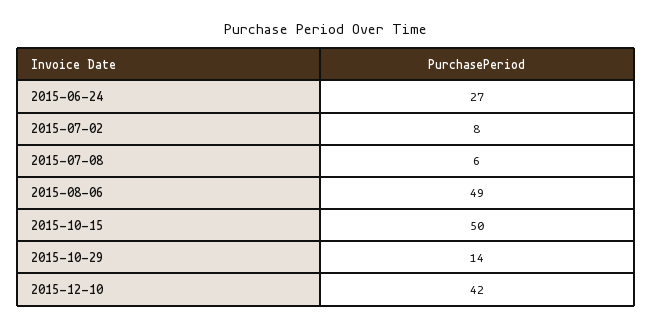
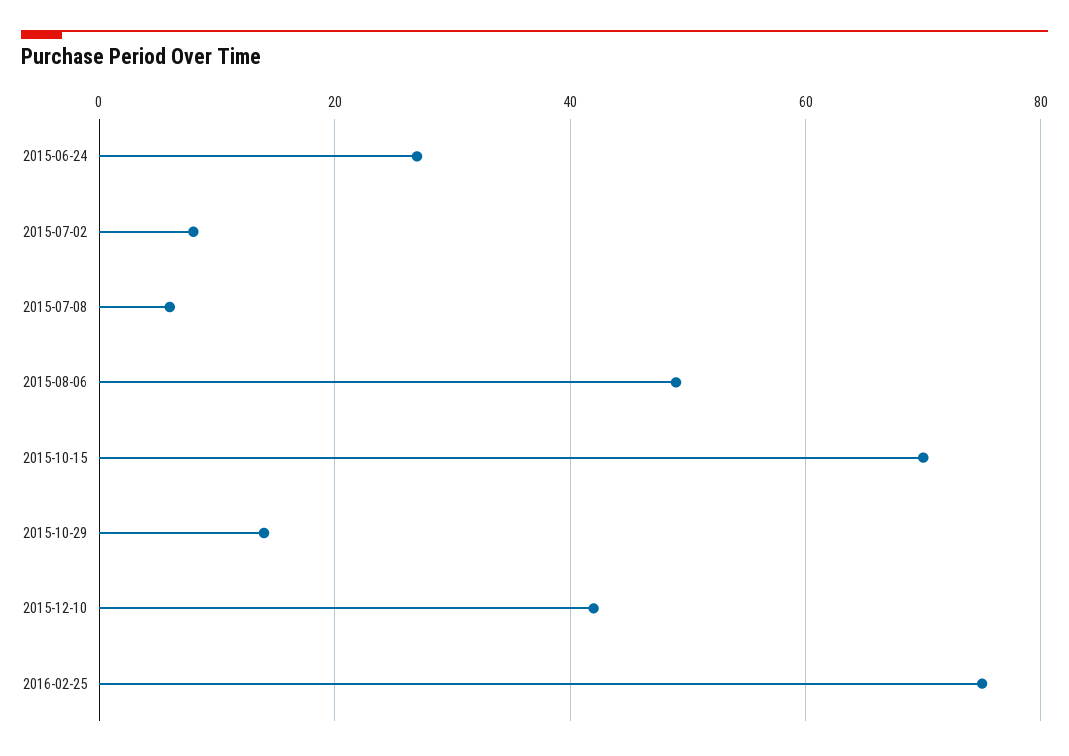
2015-10-15: 50 -> 70
2016-02-25: none -> 75

